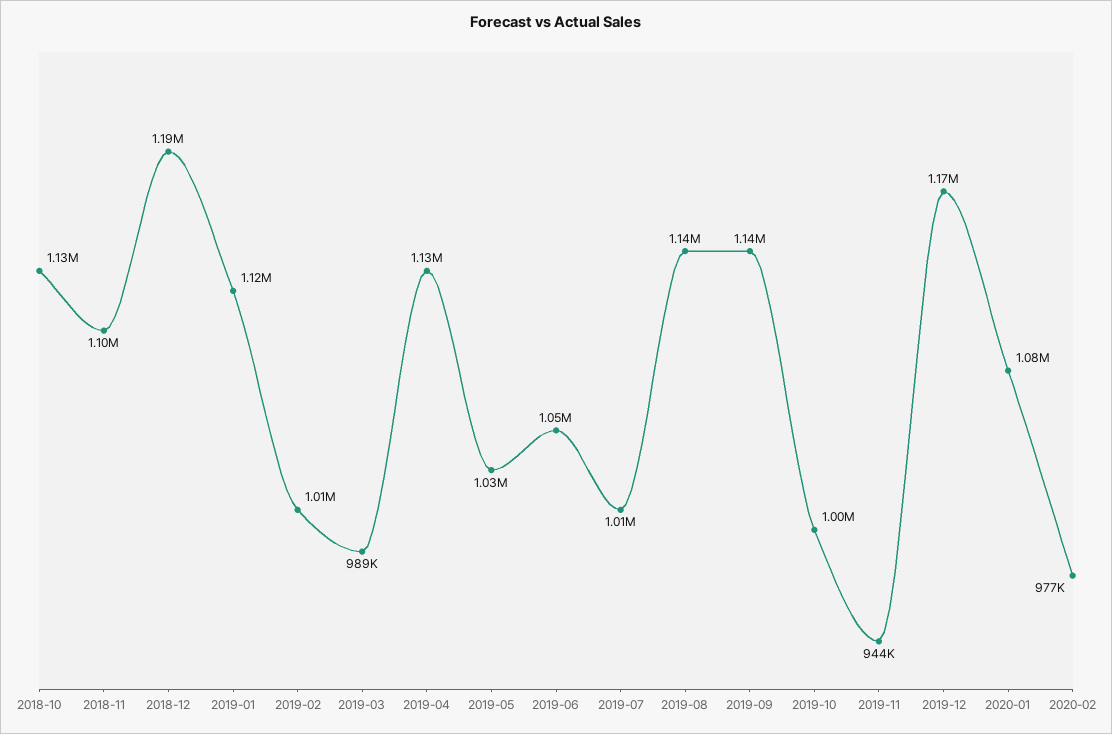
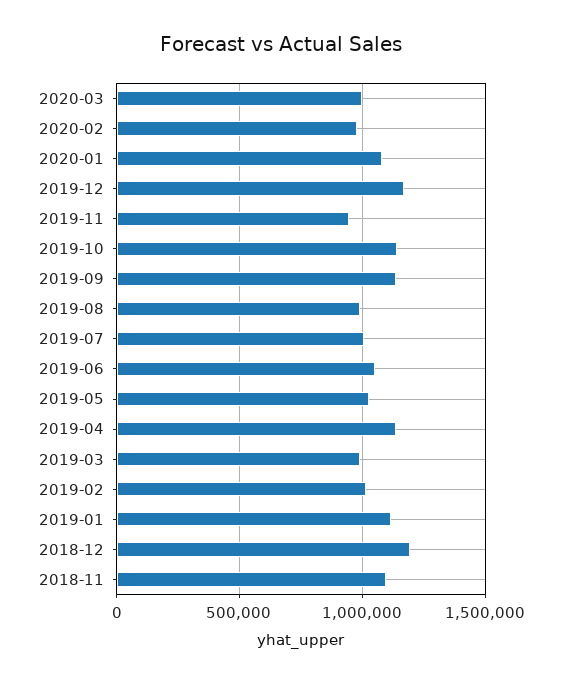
2018-10: 1130000 -> none
2019-08: 1140000 -> 1000000
2019-10: 1000000 -> 1150000
2020-03: none -> 1000000

